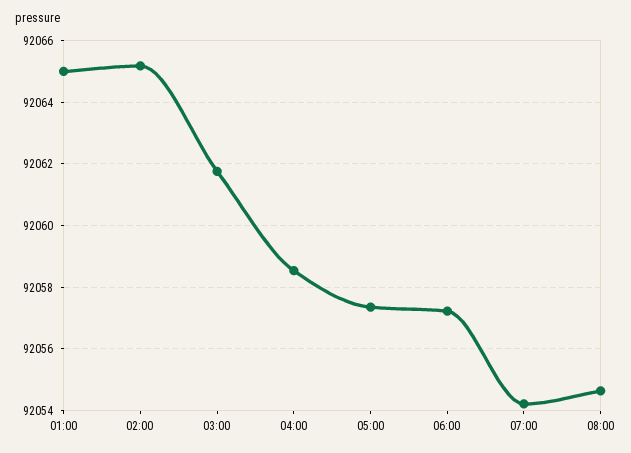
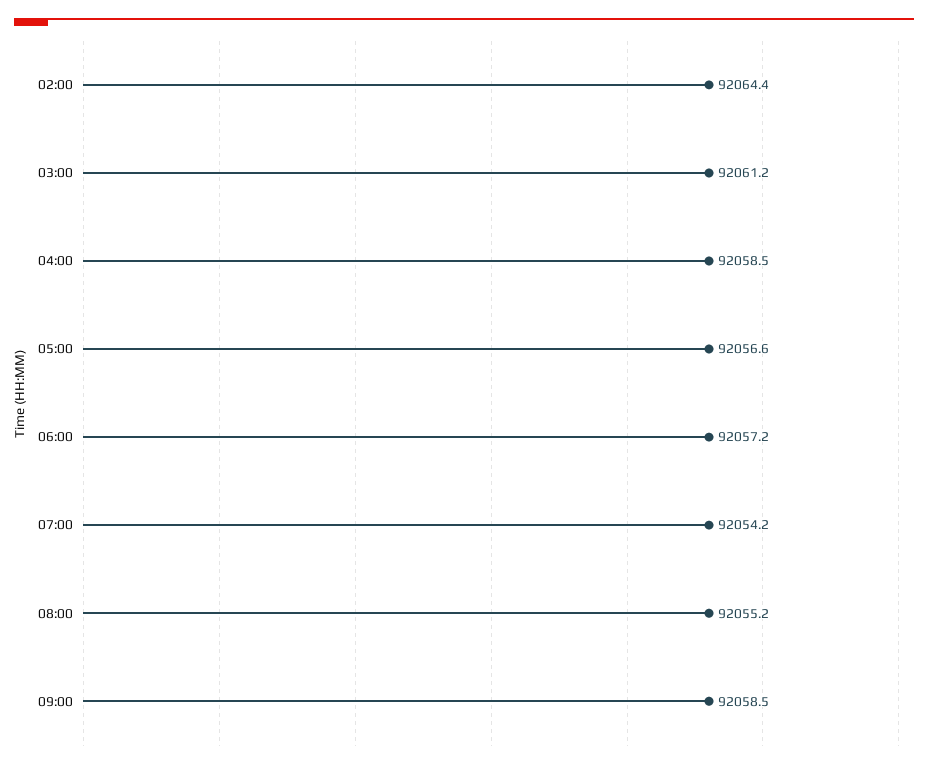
01:00: 92065 -> none
02:00: 92065.2 -> 92064.4
03:00: 92061.8 -> 92061.2
05:00: 92057.4 -> 92056.6
08:00: 92054.6 -> 92055.2
09:00: none -> 92058.5

